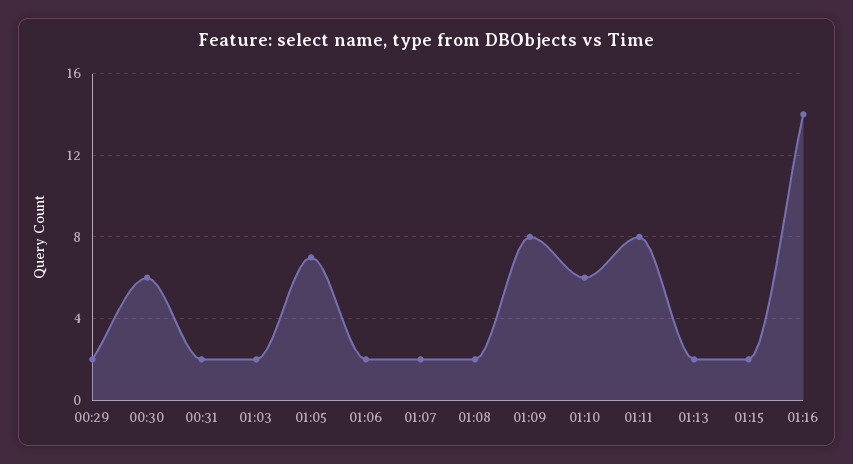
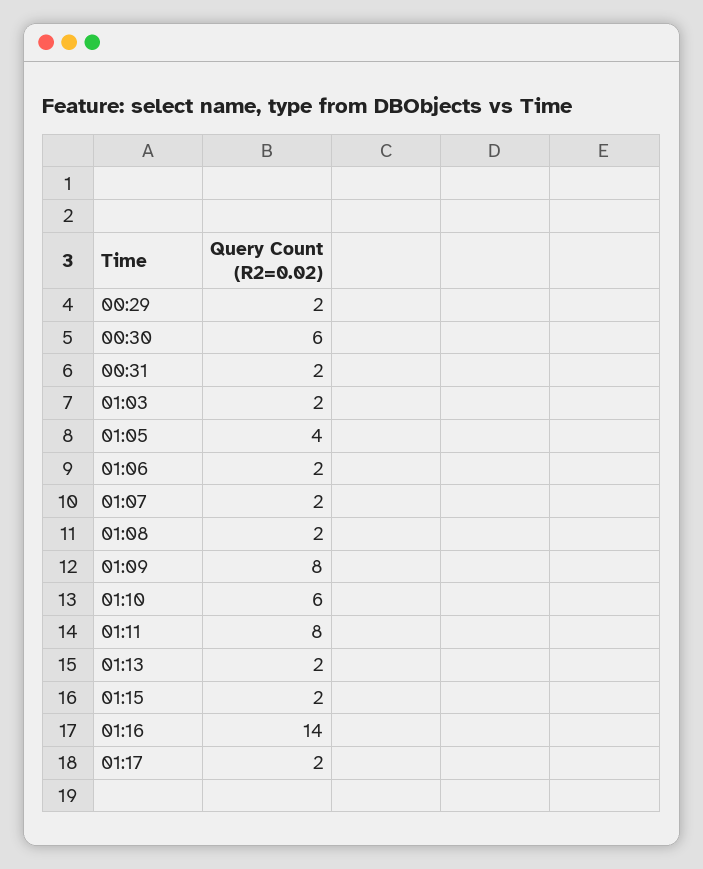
01:05: 7 -> 4
01:17: none -> 2

